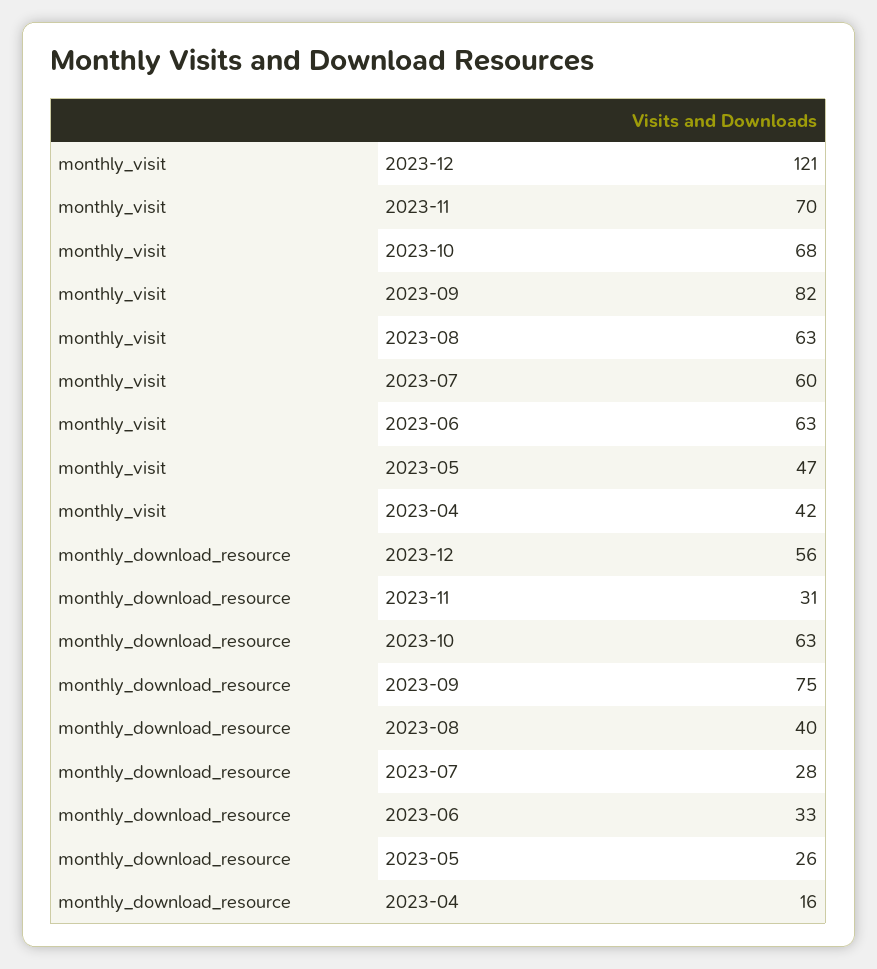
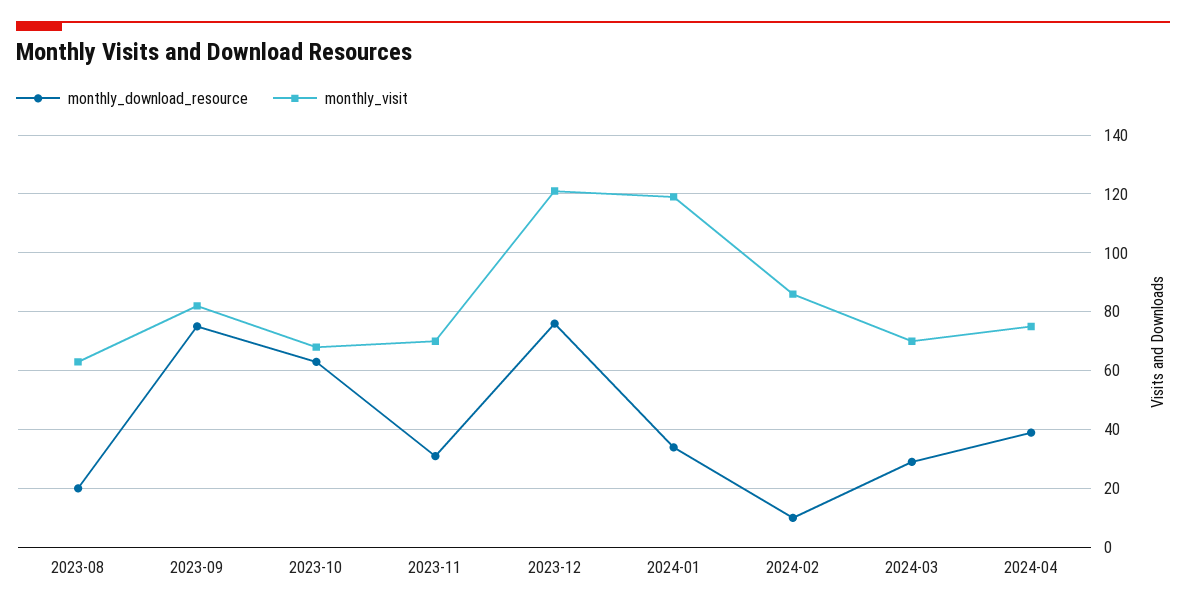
monthly_visit, 2023-07: 60 -> none
monthly_visit, 2023-06: 63 -> none
monthly_visit, 2023-05: 47 -> none
monthly_visit, 2023-04: 42 -> none
monthly_download_resource, 2023-12: 56 -> 75
monthly_download_resource, 2023-08: 40 -> 20
monthly_download_resource, 2023-07: 28 -> none
monthly_download_resource, 2023-06: 33 -> none
monthly_download_resource, 2023-05: 26 -> none
monthly_download_resource, 2023-04: 16 -> none
monthly_download_resource, 2024-01: none -> 35
monthly_visit, 2024-01: none -> 120
monthly_download_resource, 2024-02: none -> 10
monthly_visit, 2024-02: none -> 85
monthly_download_resource, 2024-03: none -> 30
monthly_visit, 2024-03: none -> 70
monthly_download_resource, 2024-04: none -> 40
monthly_visit, 2024-04: none -> 75

